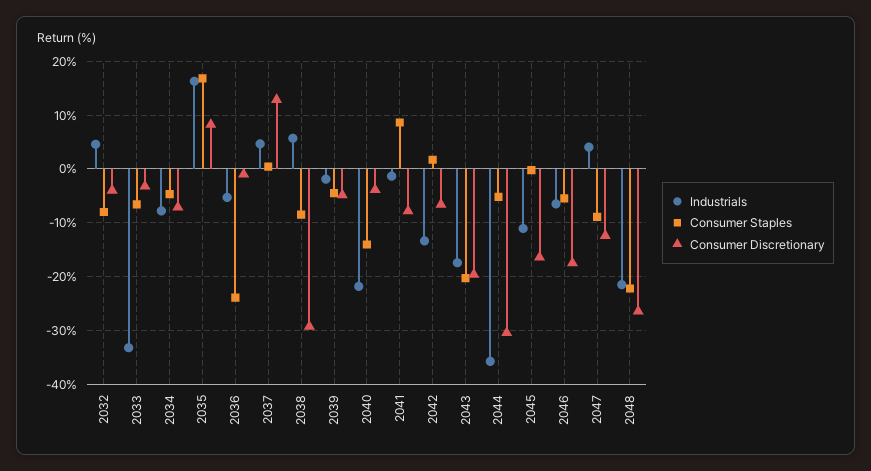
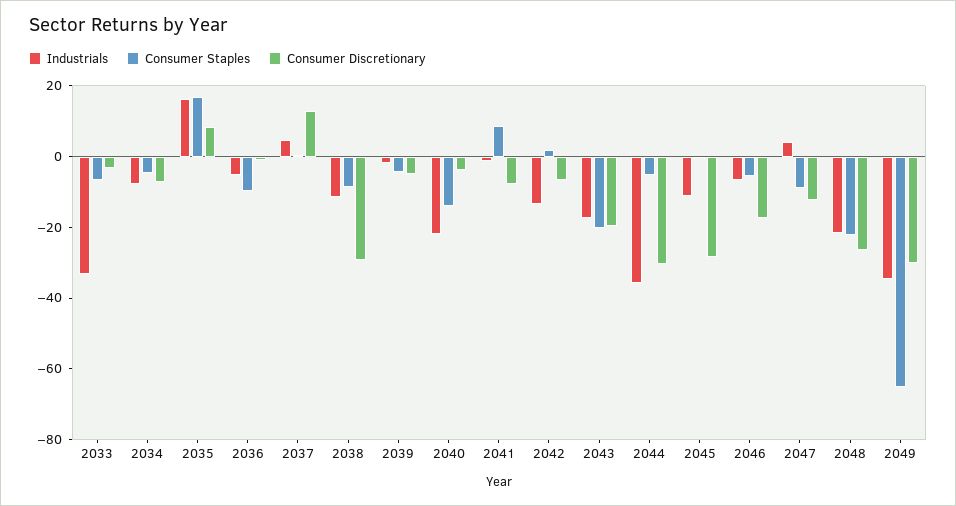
Industrials, 2032: 4 -> none
Consumer Staples, 2032: -8 -> none
Consumer Discretionary, 2032: -4 -> none
Consumer Staples, 2036: -24 -> -10
Industrials, 2038: 6 -> -10
Consumer Discretionary, 2045: -16 -> -30
Industrials, 2049: none -> -35
Consumer Staples, 2049: none -> -65
Consumer Discretionary, 2049: none -> -30

